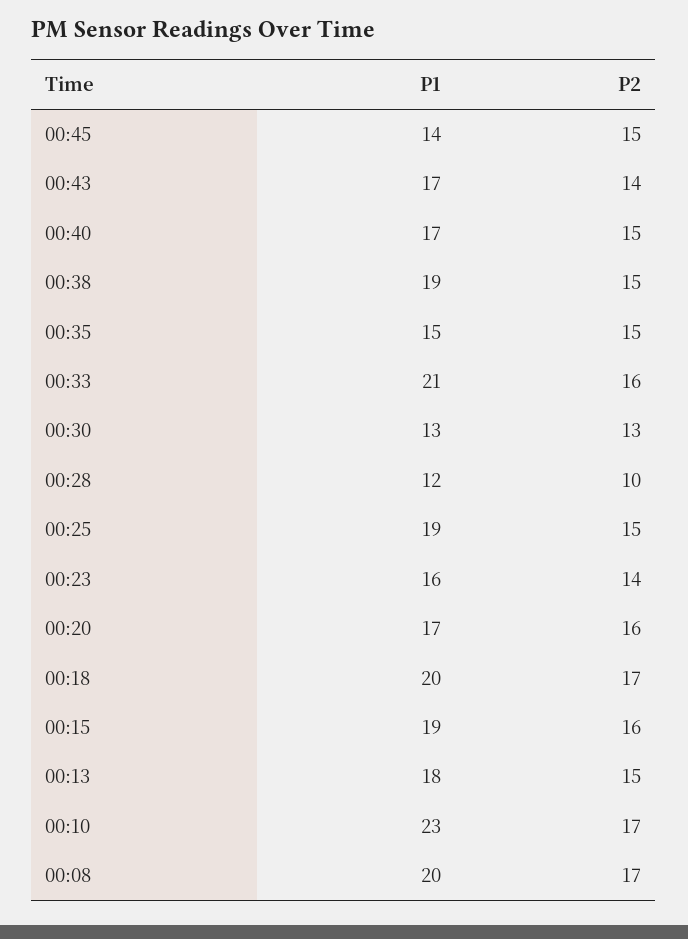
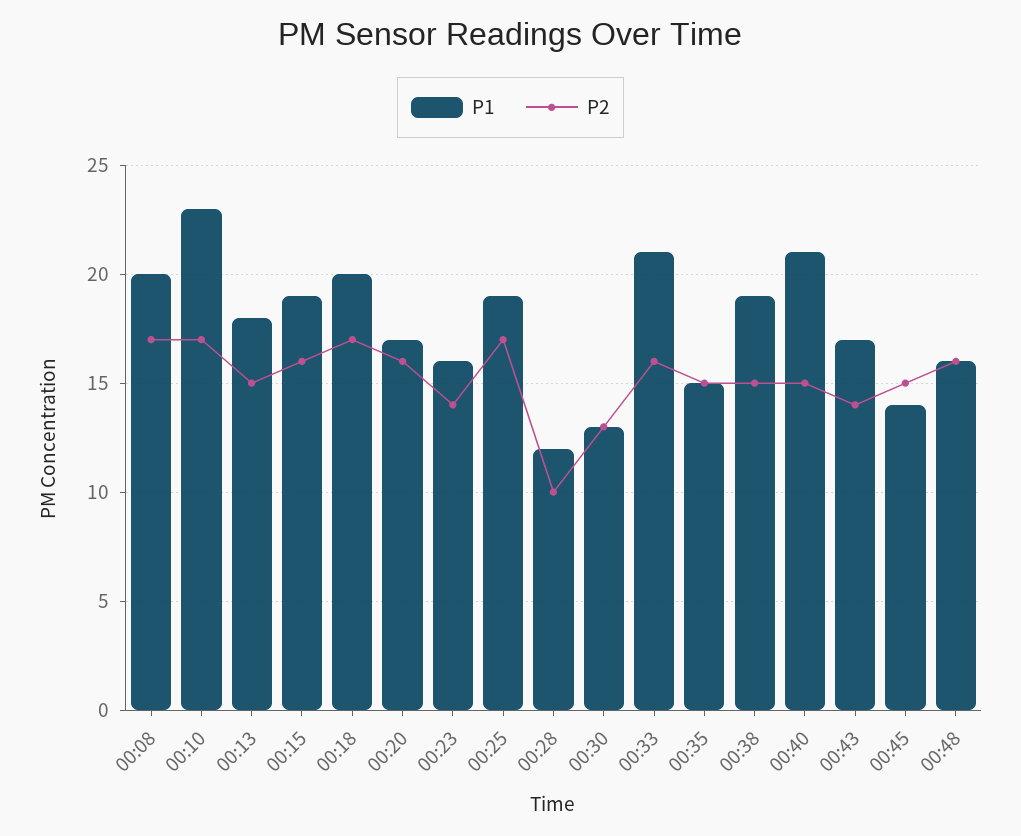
P1, 00:40: 17 -> 21
P2, 00:25: 15 -> 17
P1, 00:48: none -> 16
P2, 00:48: none -> 16

